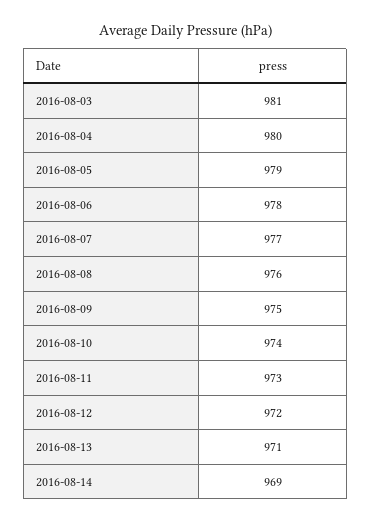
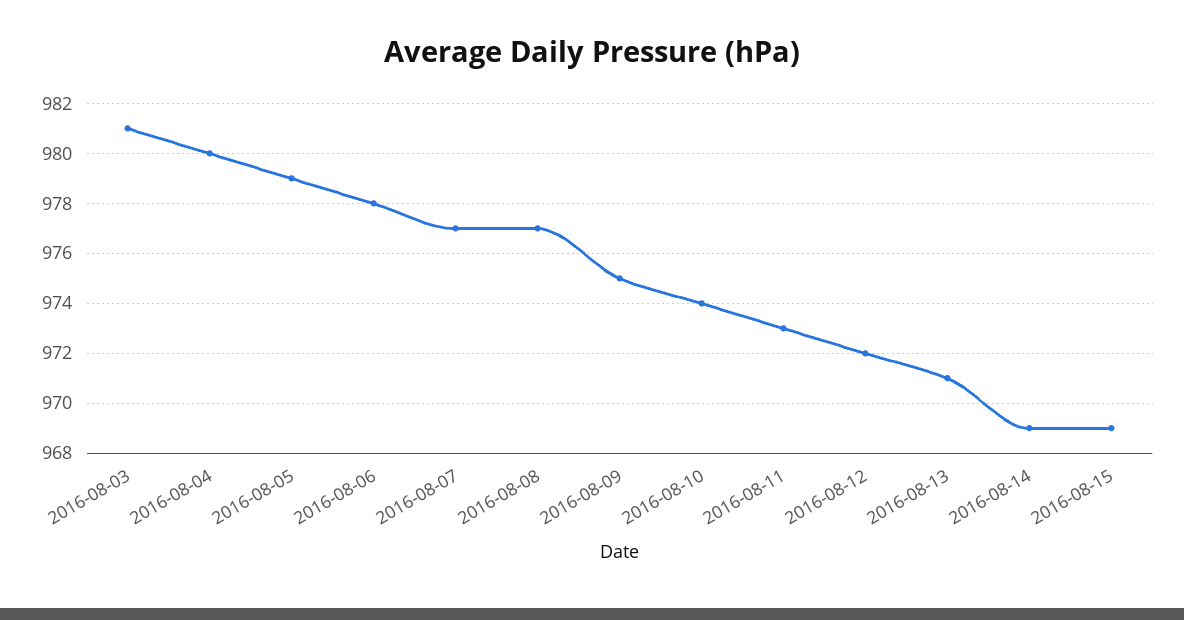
2016-08-08: 976 -> 977
2016-08-15: none -> 969

